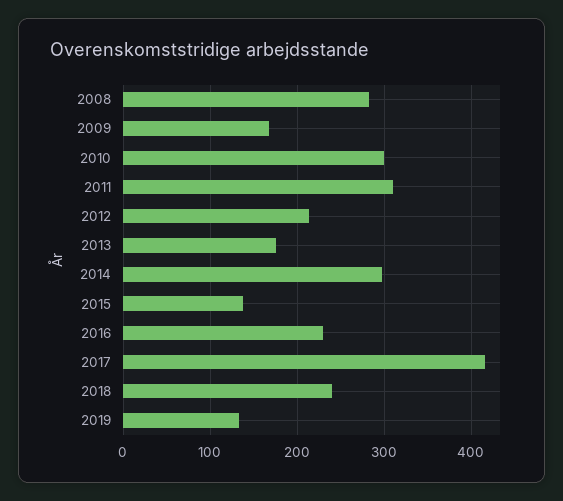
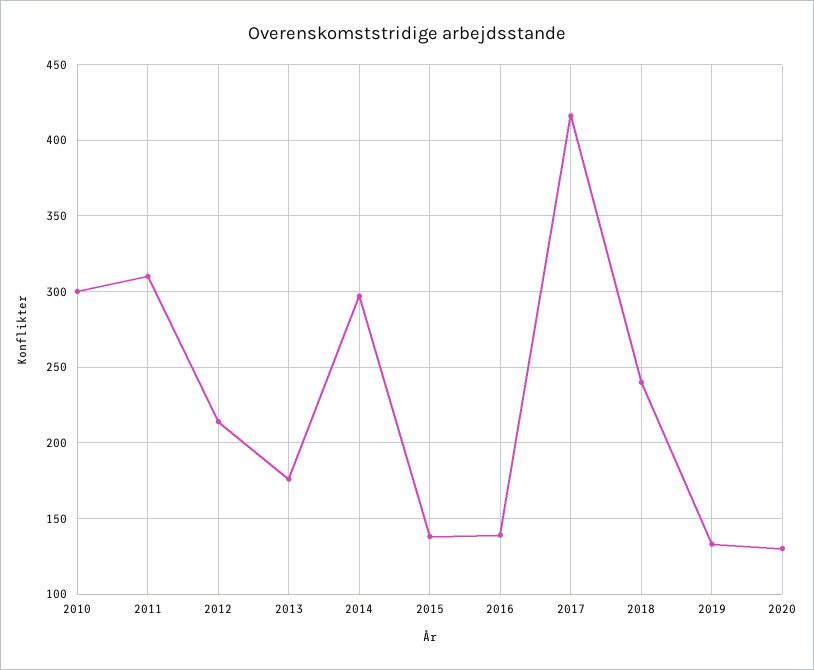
2008: 280 -> none
2009: 170 -> none
2016: 230 -> 140
2020: none -> 130

